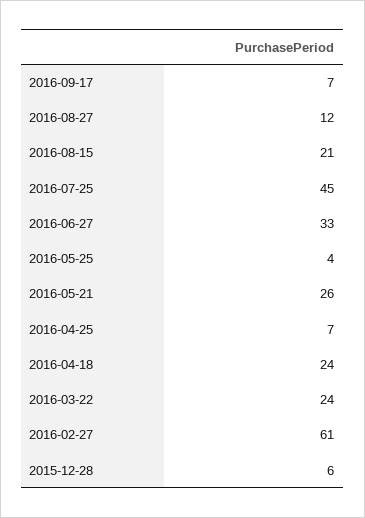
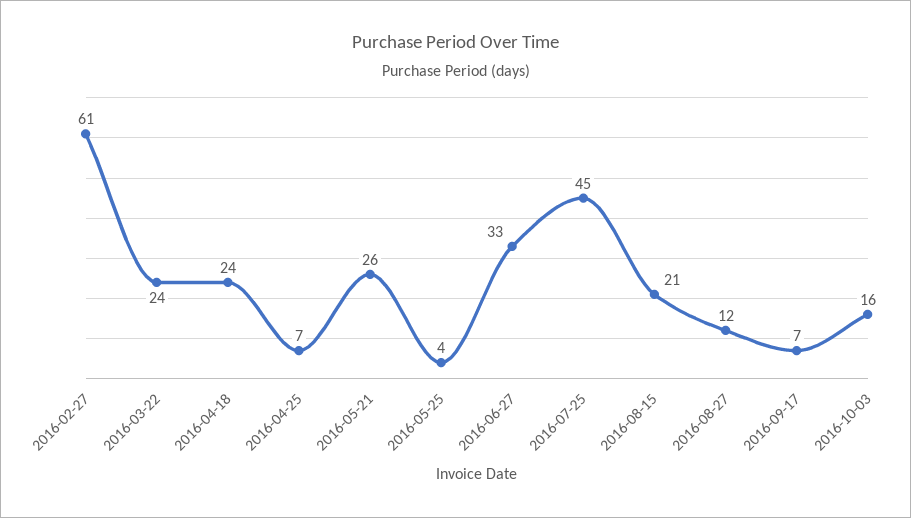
2015-12-28: 6 -> none
2016-10-03: none -> 16

